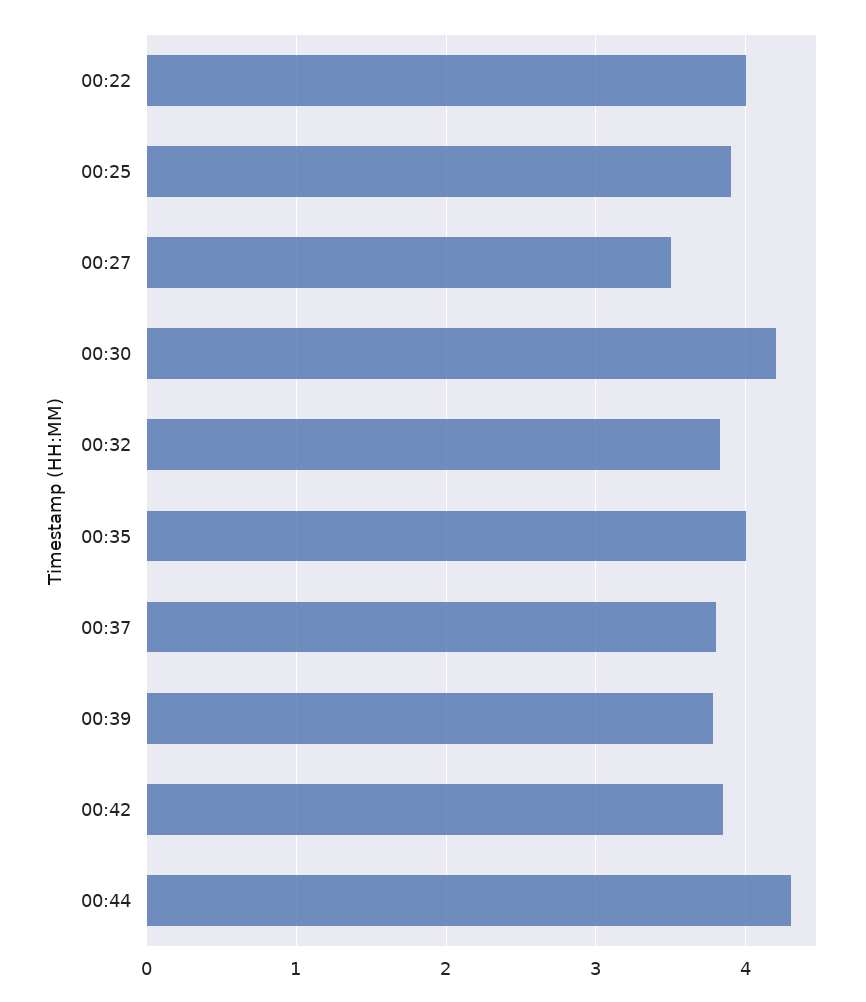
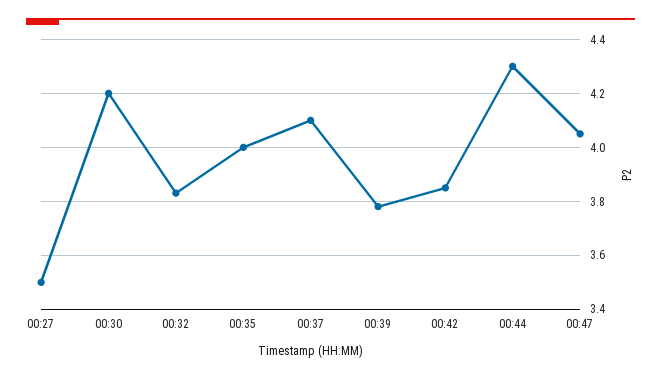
00:22: 4 -> none
00:25: 3.9 -> none
00:37: 3.8 -> 4.1
00:47: none -> 4.05

